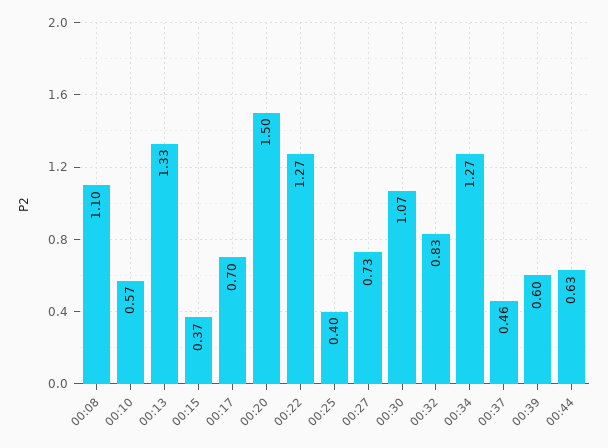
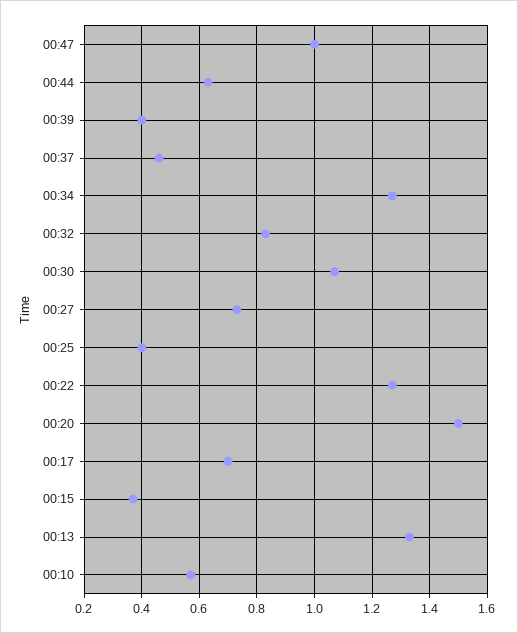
00:08: 1.1 -> none
00:39: 0.6 -> 0.4
00:47: none -> 1

